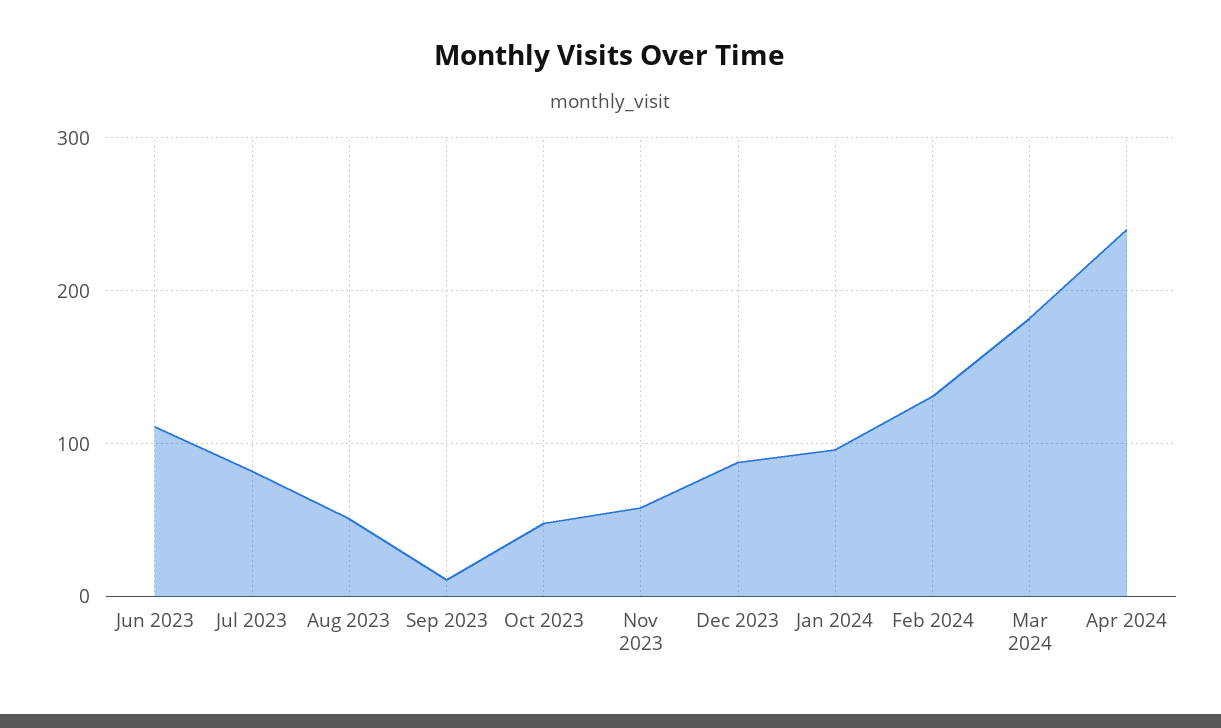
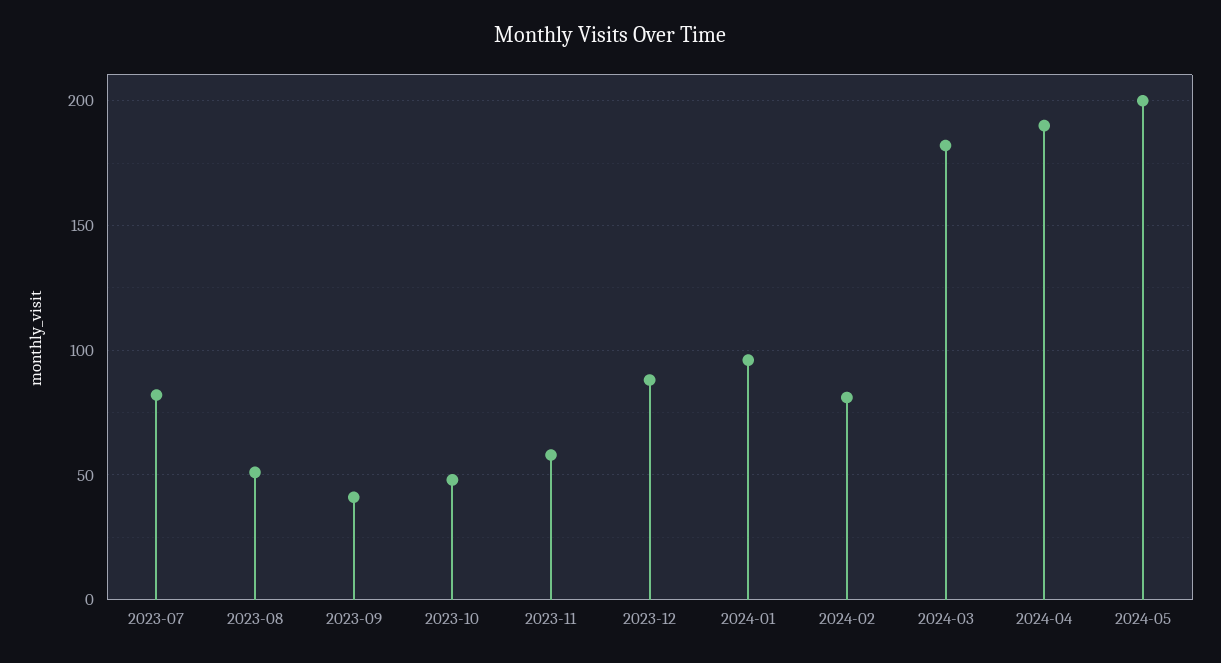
Jun 2023: 110 -> none
Sep 2023: 10 -> 40
Feb 2024: 130 -> 80
Apr 2024: 240 -> 190
2024-05: none -> 200

